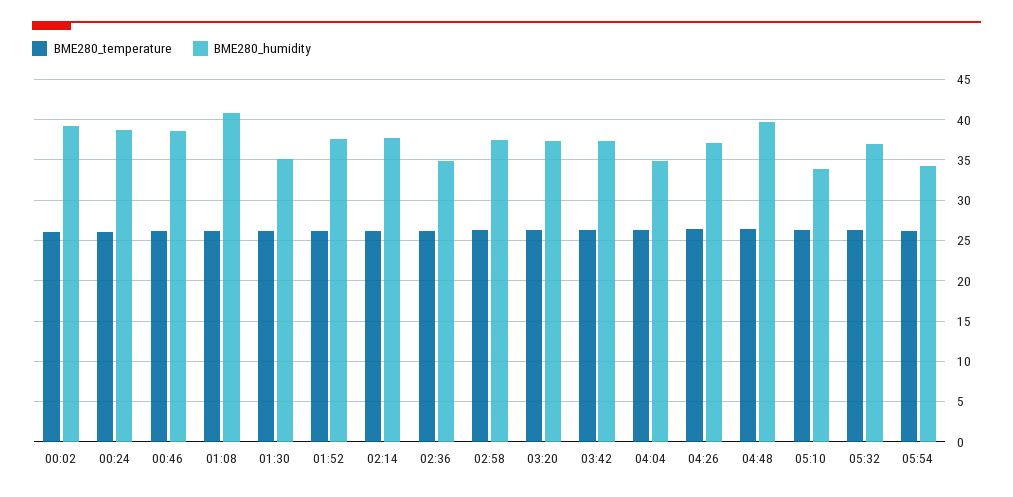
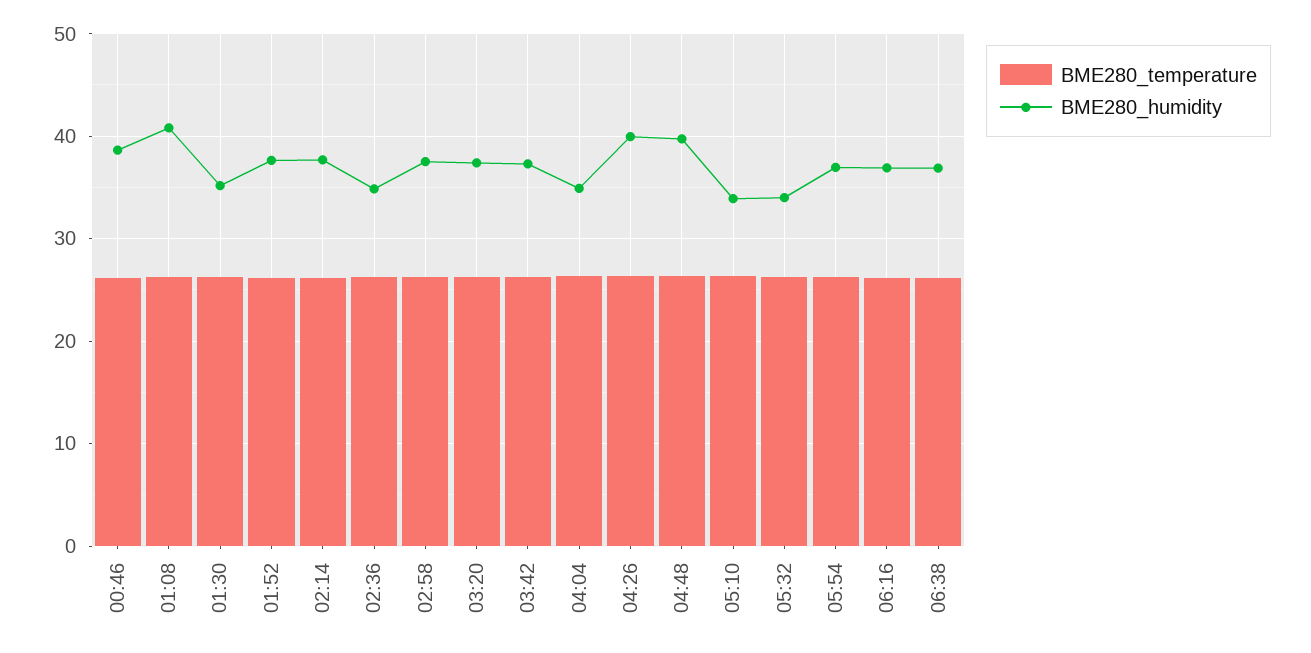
BME280_temperature, 00:02: 26 -> none
BME280_humidity, 00:02: 39 -> none
BME280_temperature, 00:24: 26 -> none
BME280_humidity, 00:24: 39 -> none
BME280_humidity, 04:26: 37 -> 40
BME280_humidity, 05:32: 37 -> 34
BME280_humidity, 05:54: 34 -> 37
BME280_temperature, 06:16: none -> 26
BME280_humidity, 06:16: none -> 37
BME280_temperature, 06:38: none -> 26
BME280_humidity, 06:38: none -> 37

